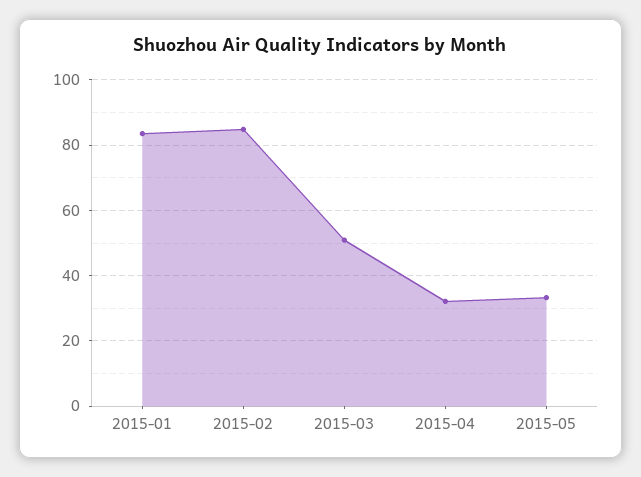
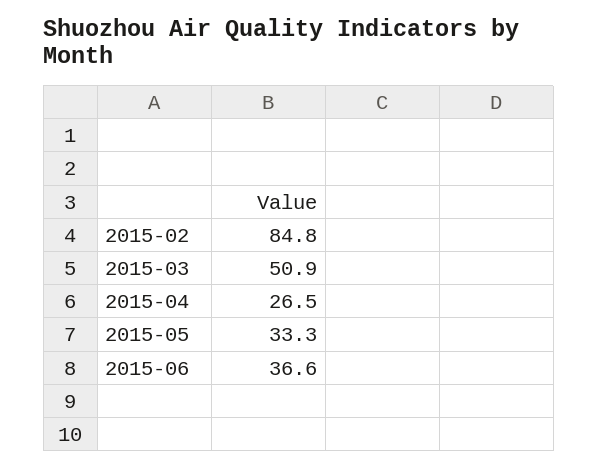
2015-01: 84 -> none
2015-04: 32 -> 26.5
2015-06: none -> 36.6

